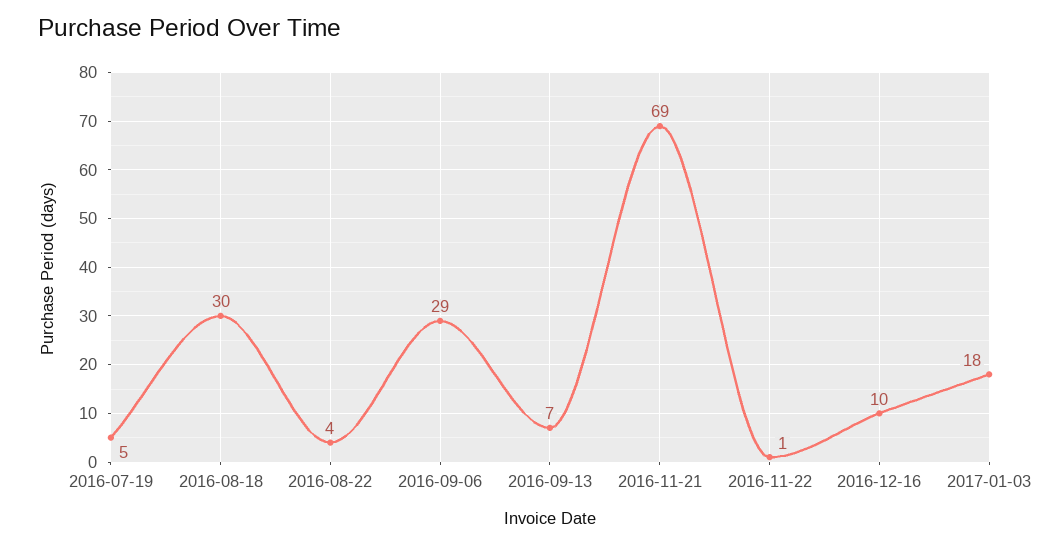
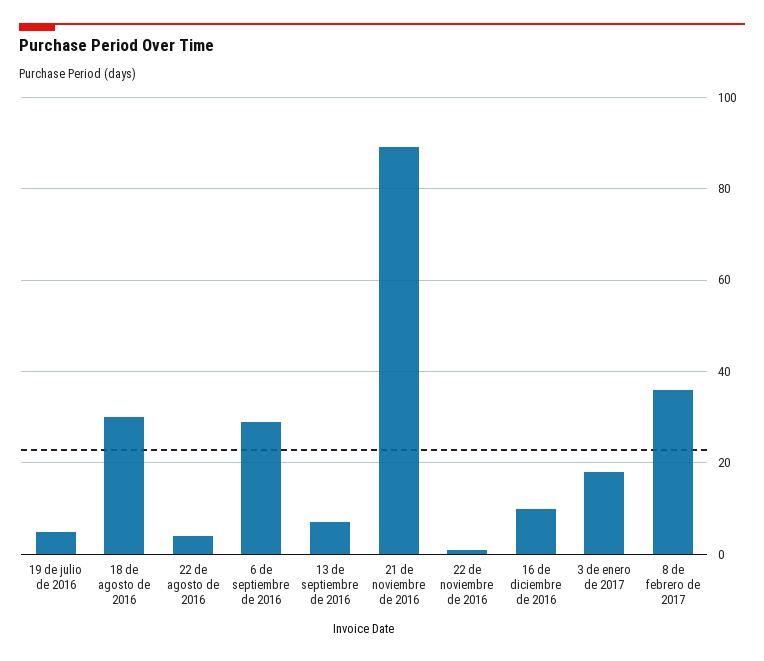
2016-11-21: 69 -> 90
8 de febrero de 2017: none -> 35

